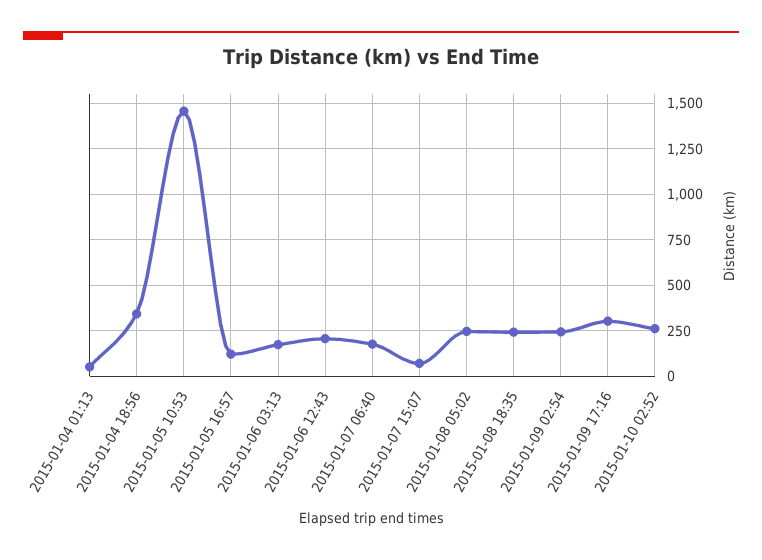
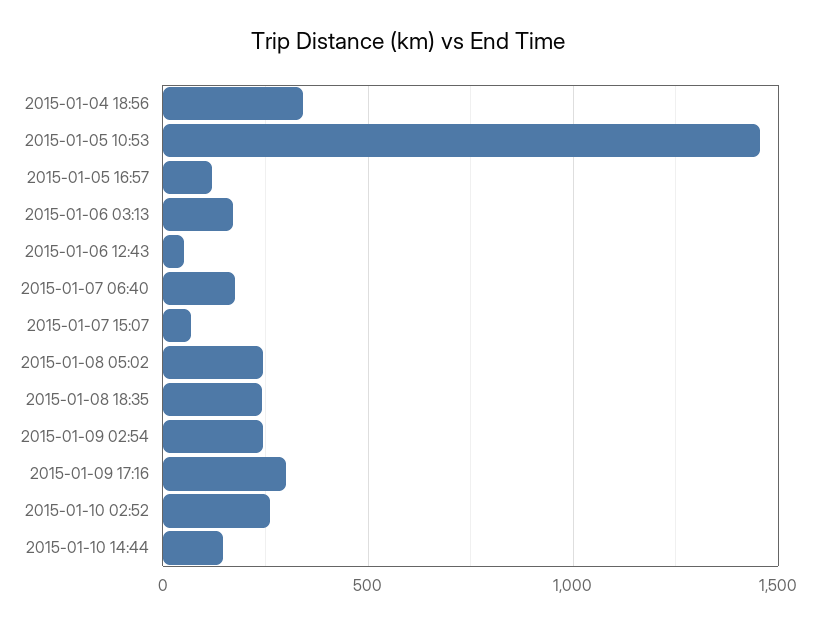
2015-01-04 01:13: 50 -> none
2015-01-06 12:43: 200 -> 50
2015-01-10 14:44: none -> 150

